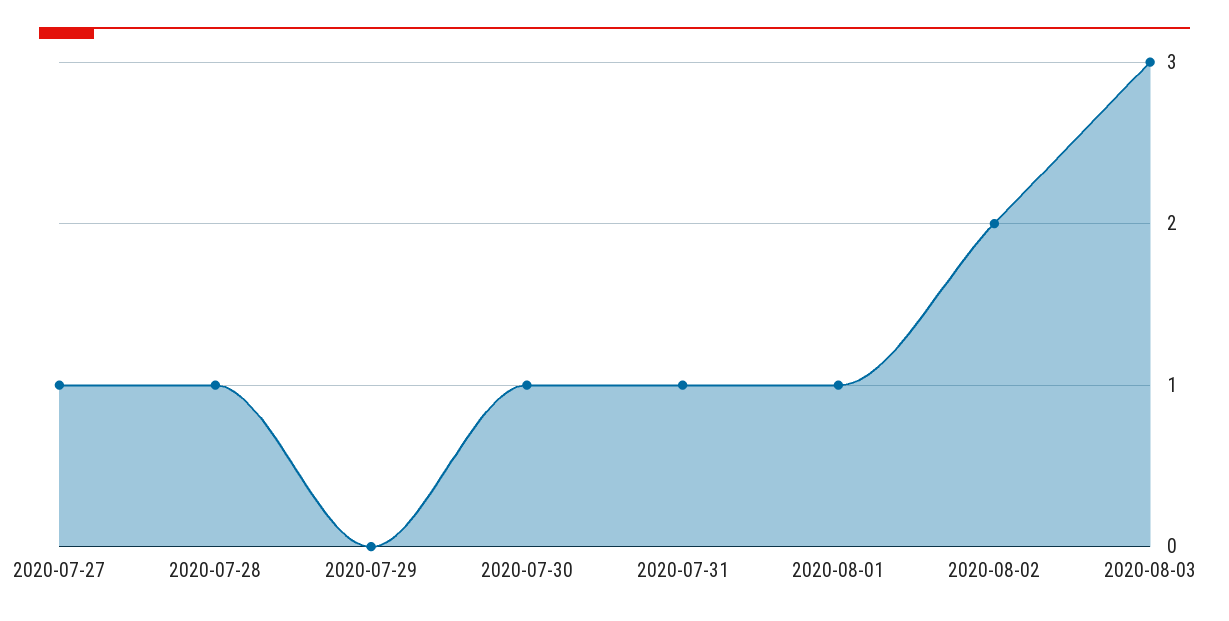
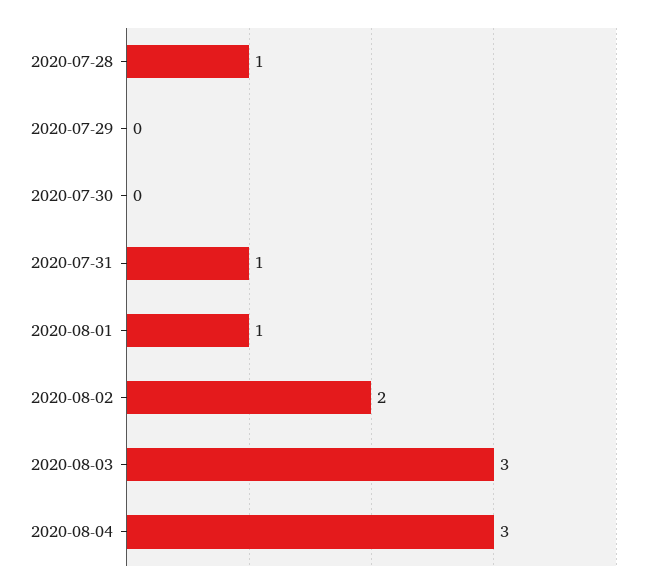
2020-07-27: 1 -> none
2020-07-30: 1 -> 0
2020-08-04: none -> 3

